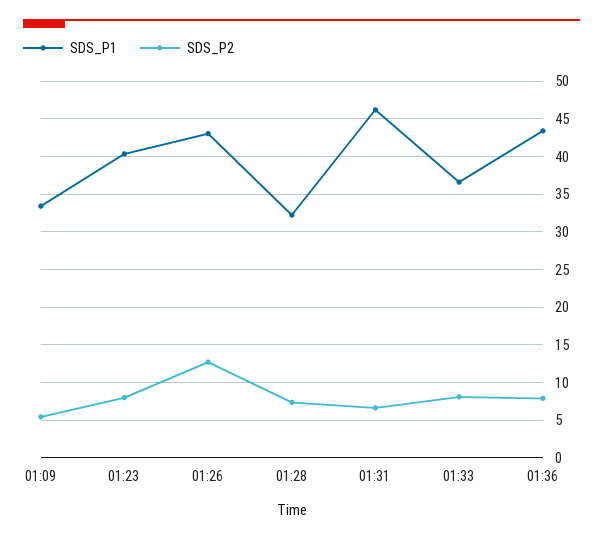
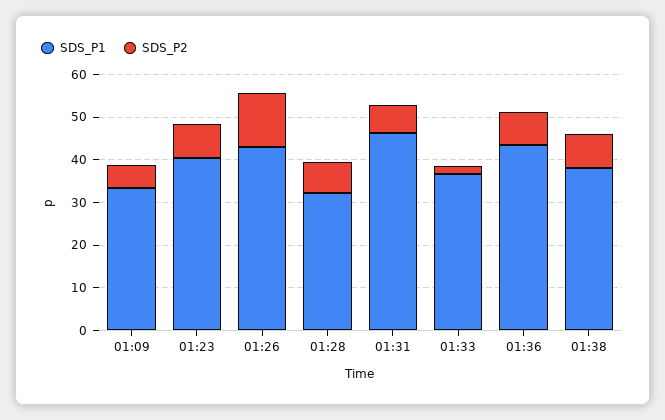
SDS_P2, 01:33: 8 -> 2
SDS_P1, 01:38: none -> 38
SDS_P2, 01:38: none -> 8

